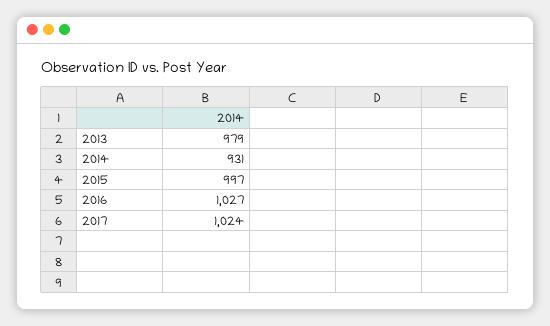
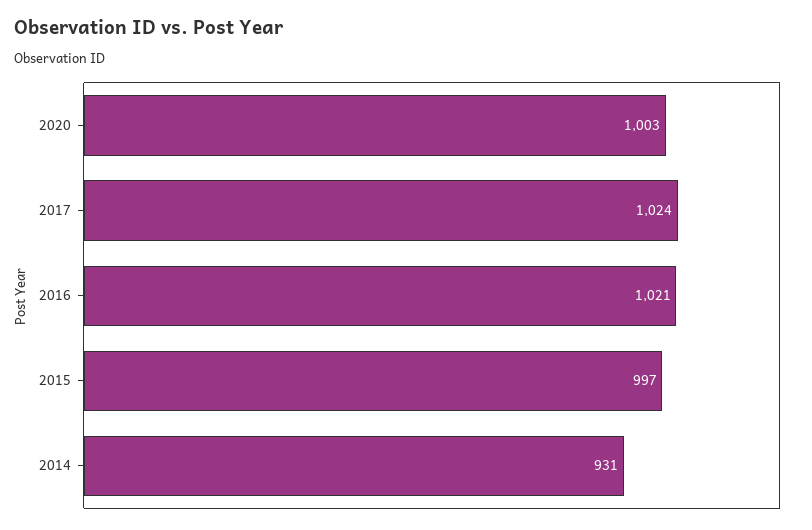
2013: 979 -> none
2016: 1027 -> 1021
2020: none -> 1003

